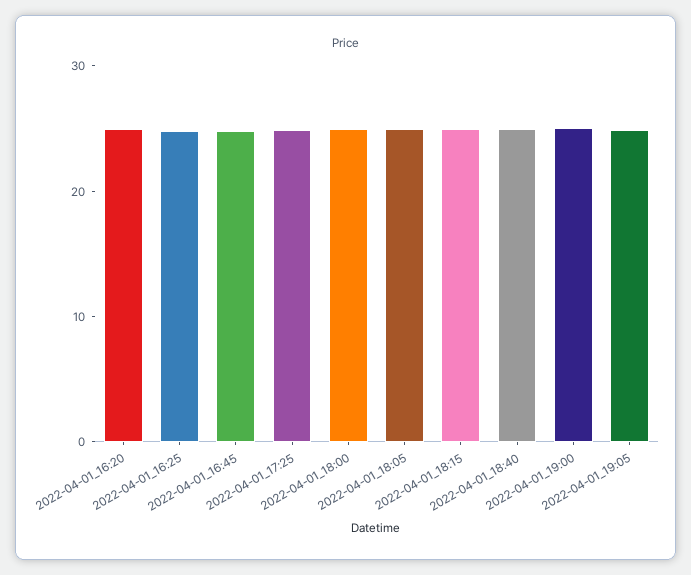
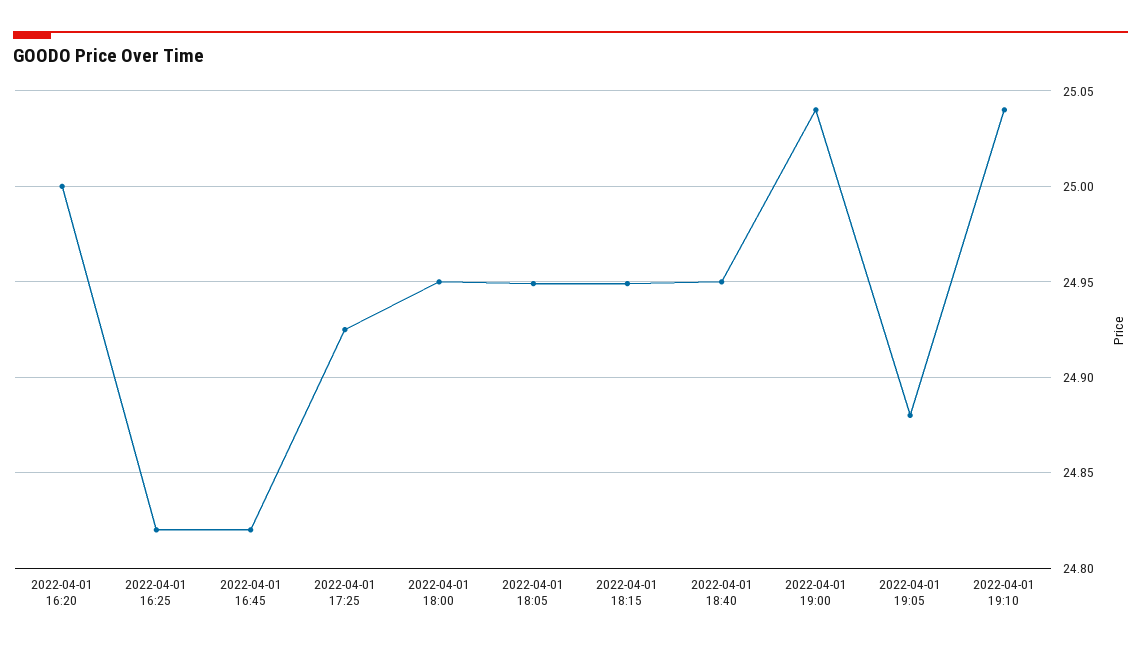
2022-04-01 19:10: none -> 25.04

